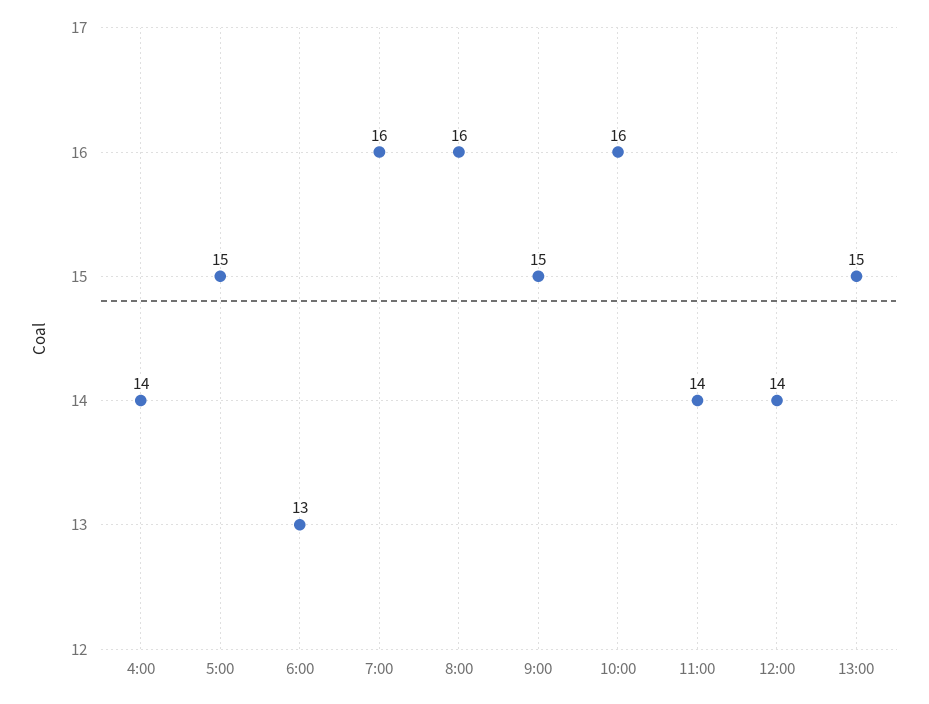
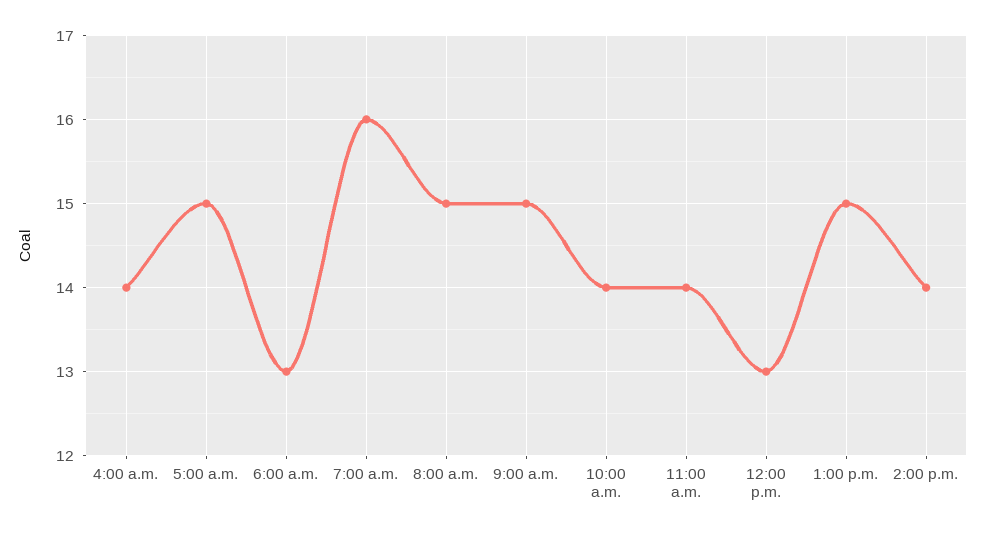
8:00: 16 -> 15
10:00: 16 -> 14
12:00: 14 -> 13
2:00 p.m.: none -> 14

